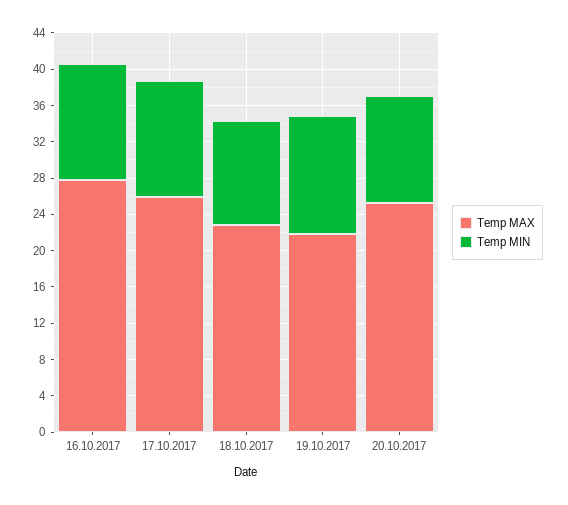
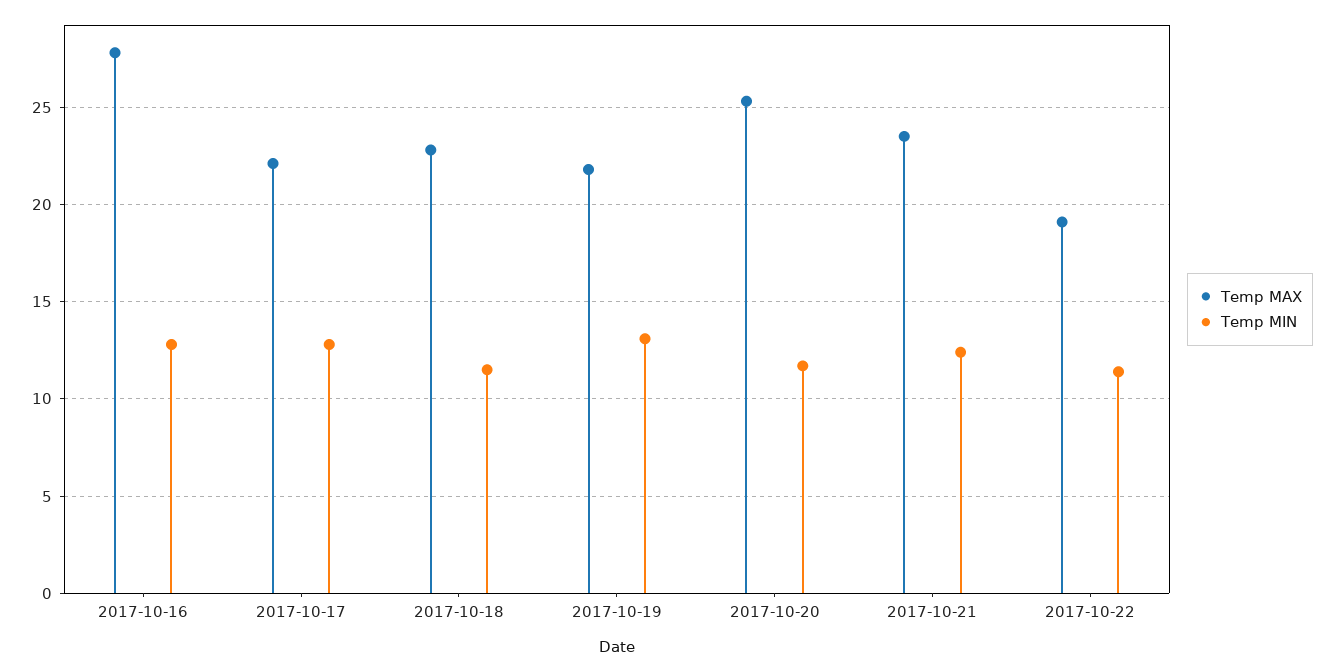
Temp MAX, 17.10.2017: 26 -> 22
Temp MAX, 2017-10-21: none -> 23.5
Temp MIN, 2017-10-21: none -> 12.5
Temp MAX, 2017-10-22: none -> 19
Temp MIN, 2017-10-22: none -> 11.5

